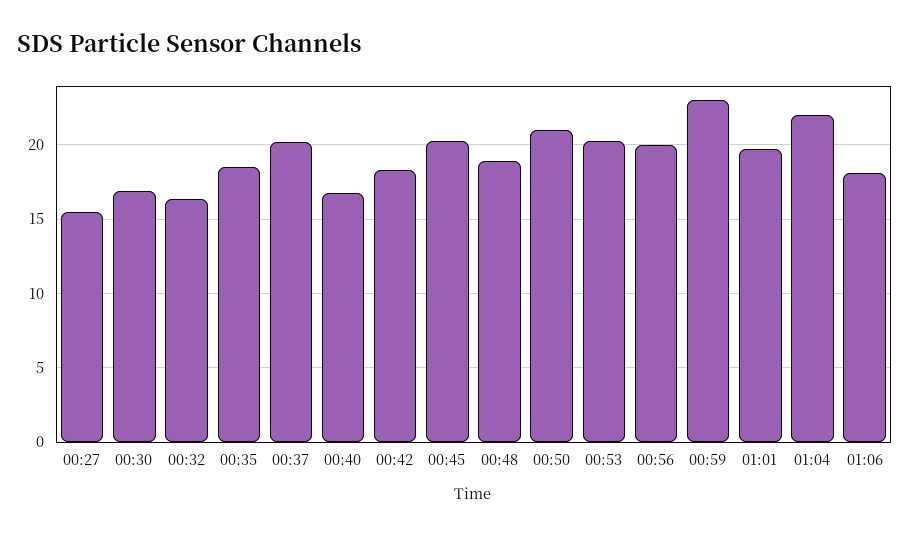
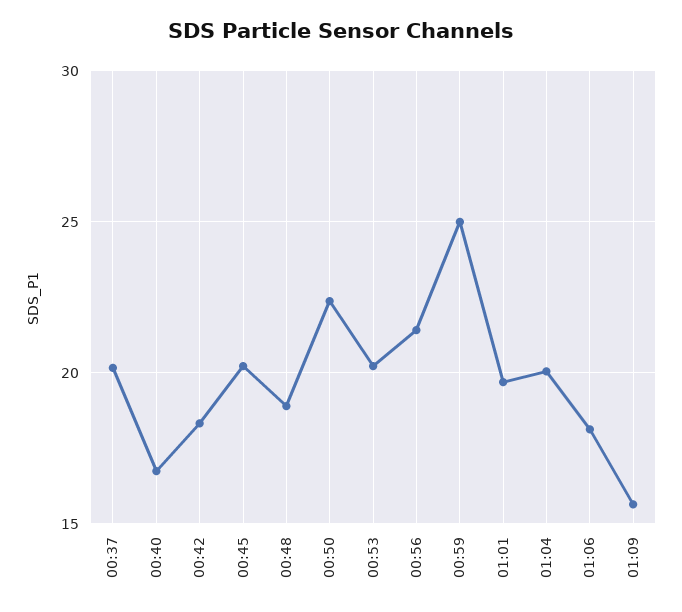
00:27: 15.5 -> none
00:30: 17 -> none
00:32: 16.5 -> none
00:35: 18.5 -> none
00:50: 21 -> 22.5
00:56: 20 -> 21.5
00:59: 23 -> 25
01:04: 22 -> 20
01:09: none -> 15.5

